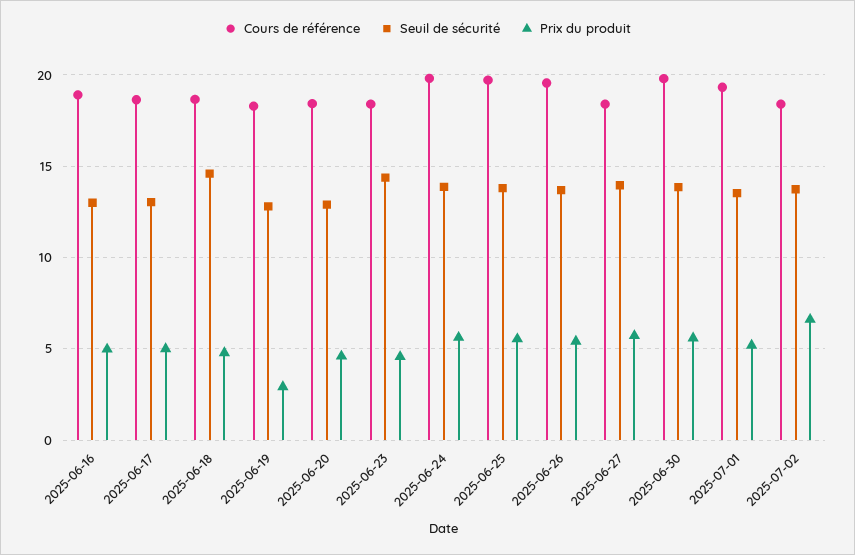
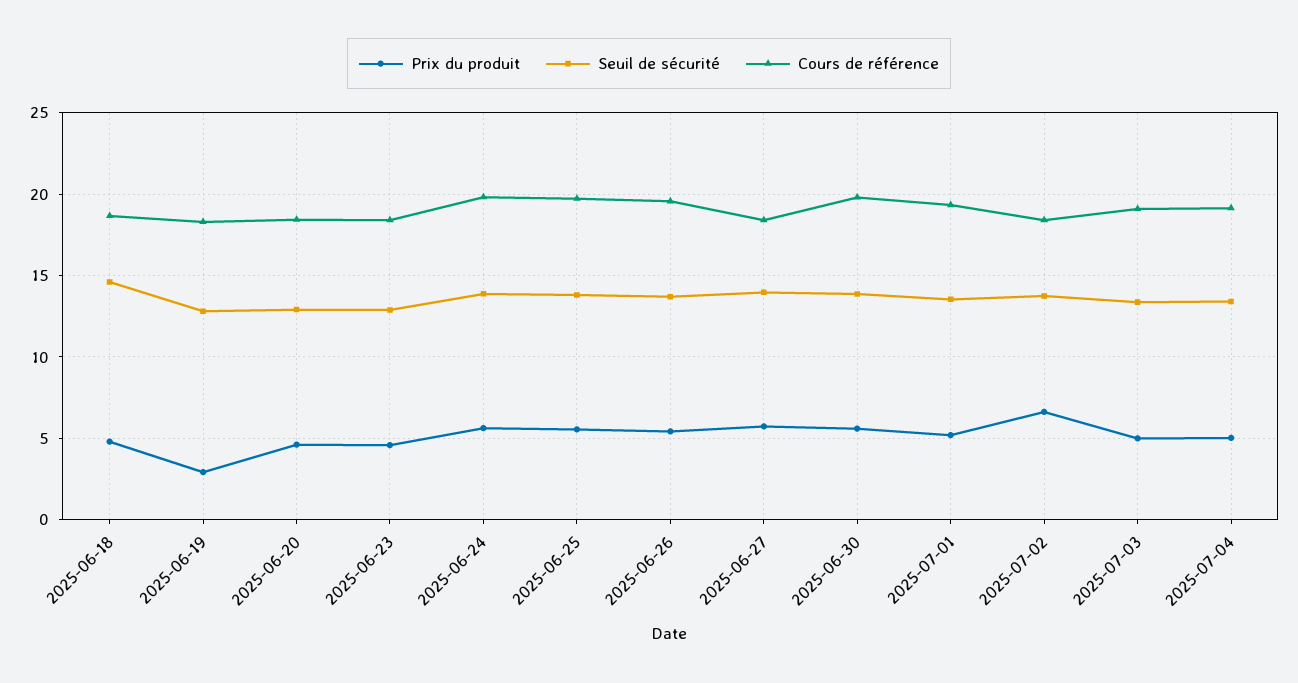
Cours de référence, 2025-06-16: 19 -> none
Seuil de sécurité, 2025-06-16: 13 -> none
Prix du produit, 2025-06-16: 5 -> none
Cours de référence, 2025-06-17: 18.5 -> none
Seuil de sécurité, 2025-06-17: 13 -> none
Prix du produit, 2025-06-17: 5 -> none
Seuil de sécurité, 2025-06-23: 14.5 -> 13
Prix du produit, 2025-07-03: none -> 5
Seuil de sécurité, 2025-07-03: none -> 13.5
Cours de référence, 2025-07-03: none -> 19
Prix du produit, 2025-07-04: none -> 5
Seuil de sécurité, 2025-07-04: none -> 13.5
Cours de référence, 2025-07-04: none -> 19

